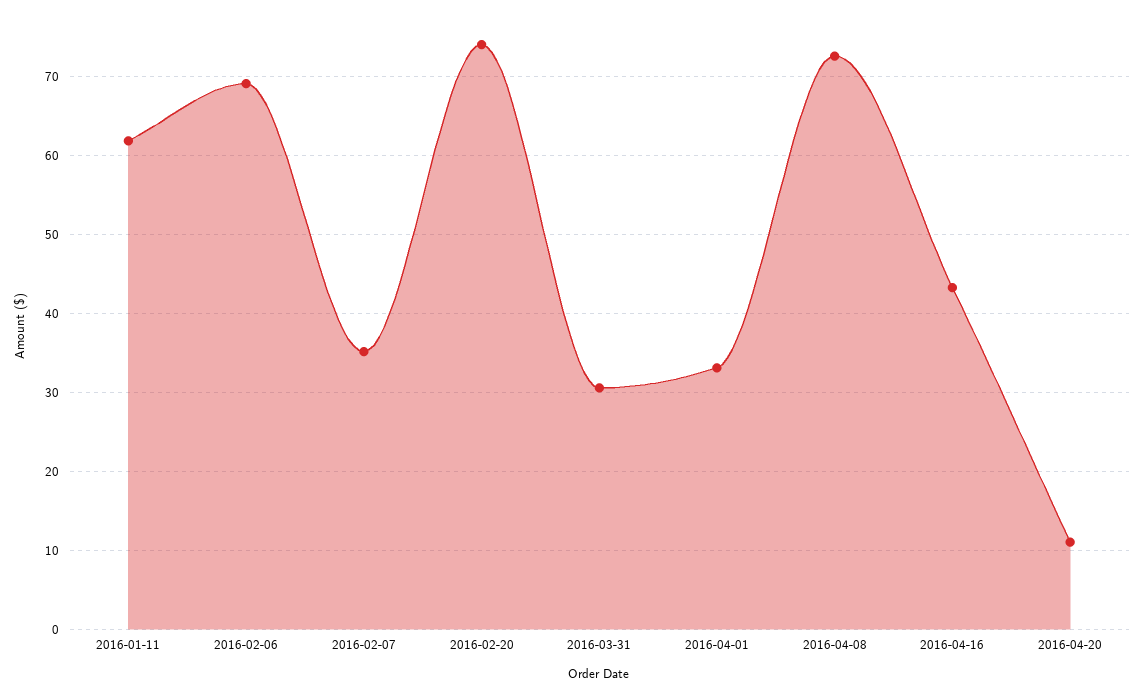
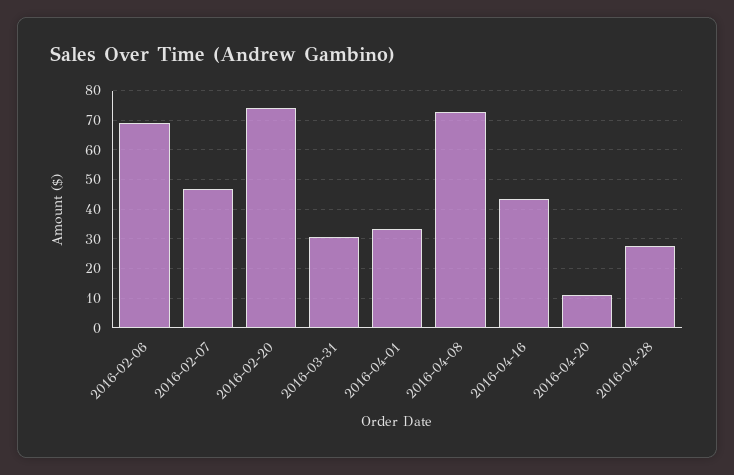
2016-01-11: 62 -> none
2016-02-07: 35 -> 47.5
2016-04-28: none -> 27.5

